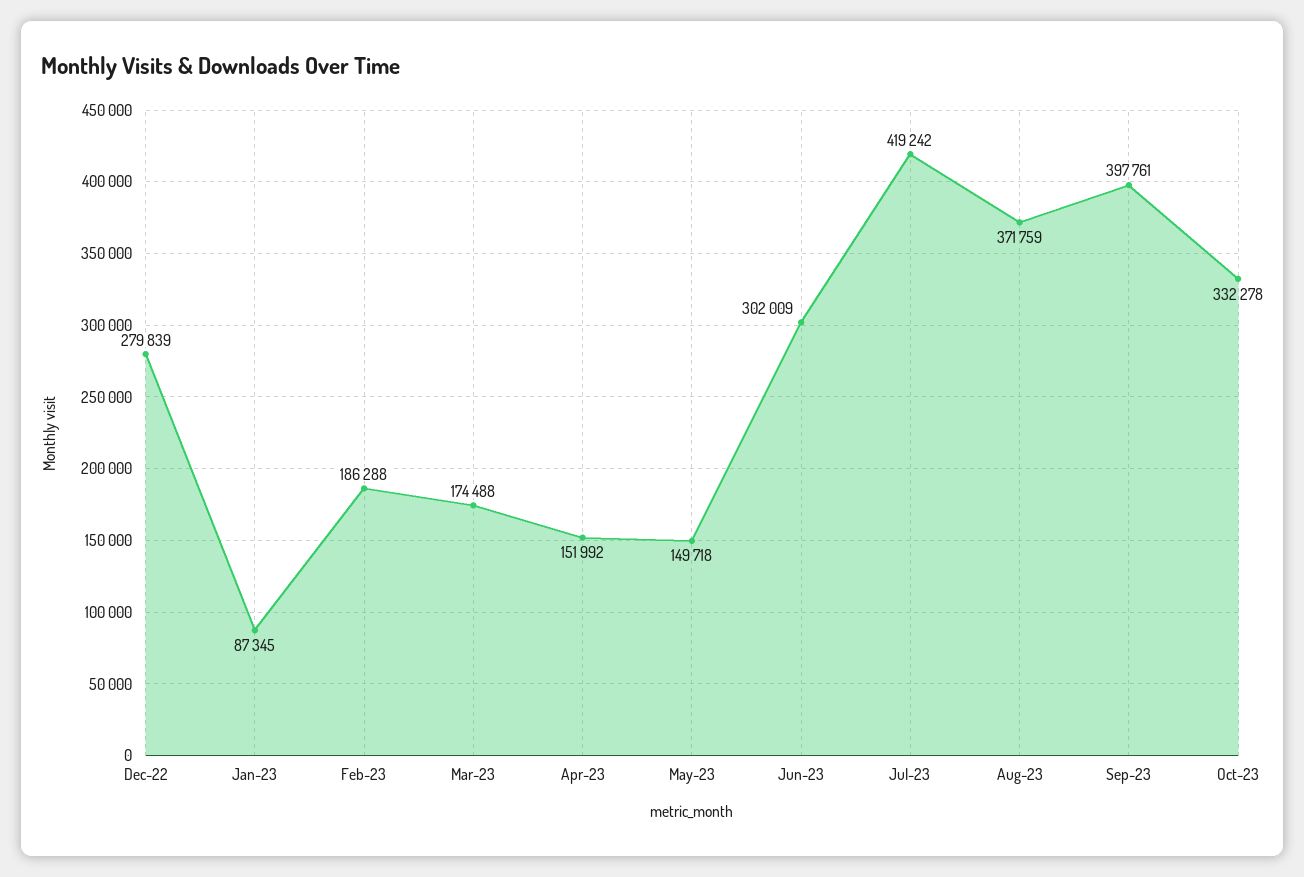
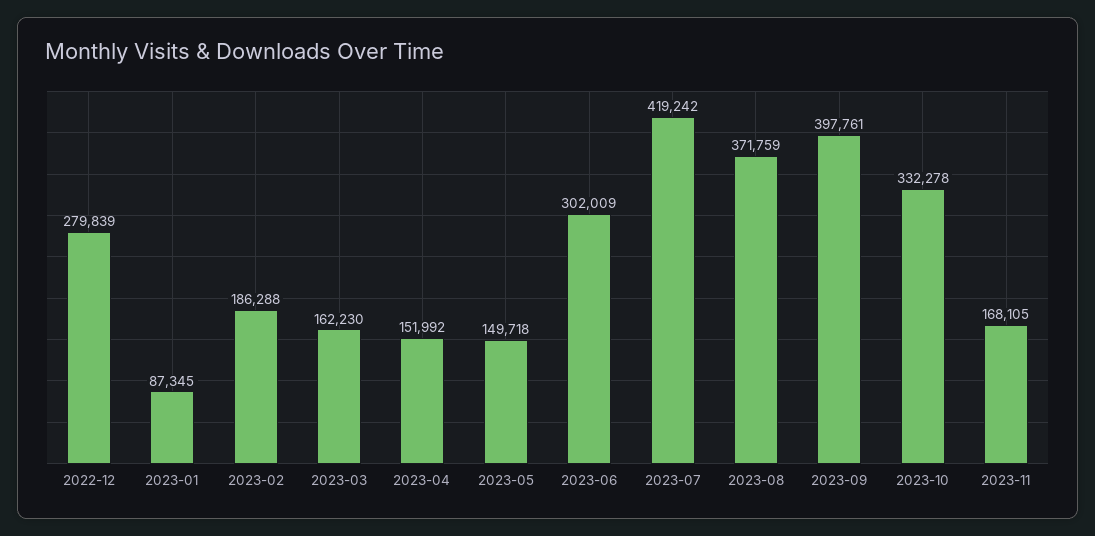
Mar-23: 174488 -> 162230
2023-11: none -> 168105

